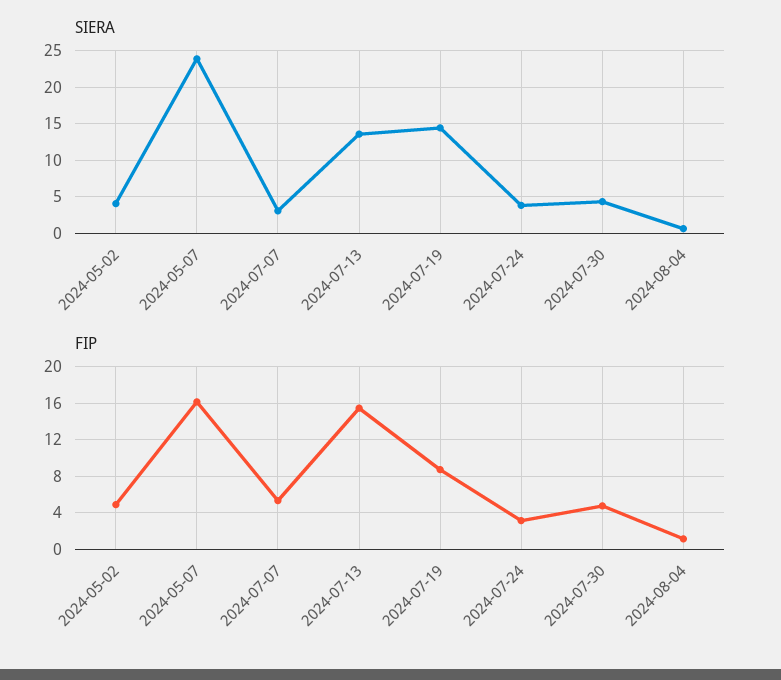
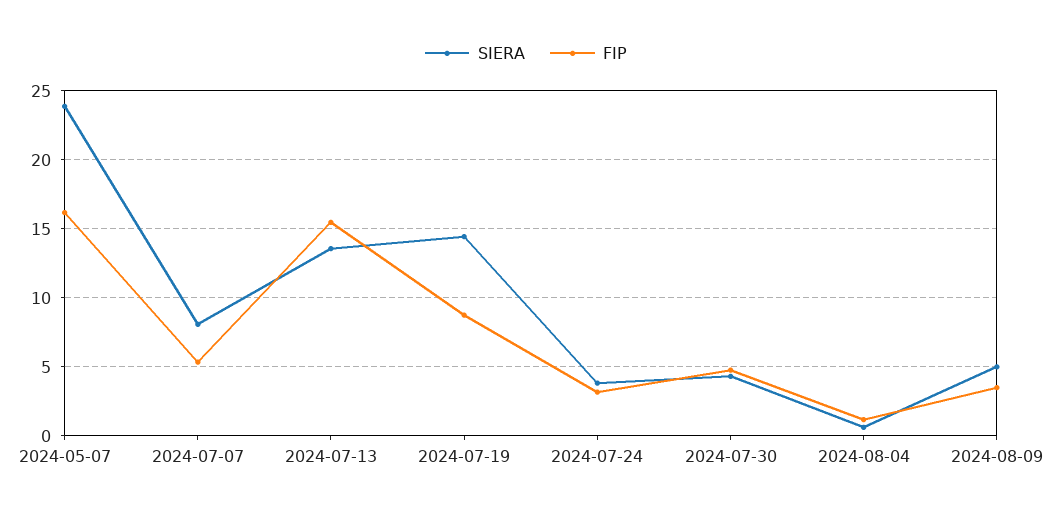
SIERA, 2024-05-02: 4 -> none
SIERA, 2024-07-07: 3 -> 8
FIP, 2024-05-02: 5 -> none
SIERA, 2024-08-09: none -> 5
FIP, 2024-08-09: none -> 3.5

